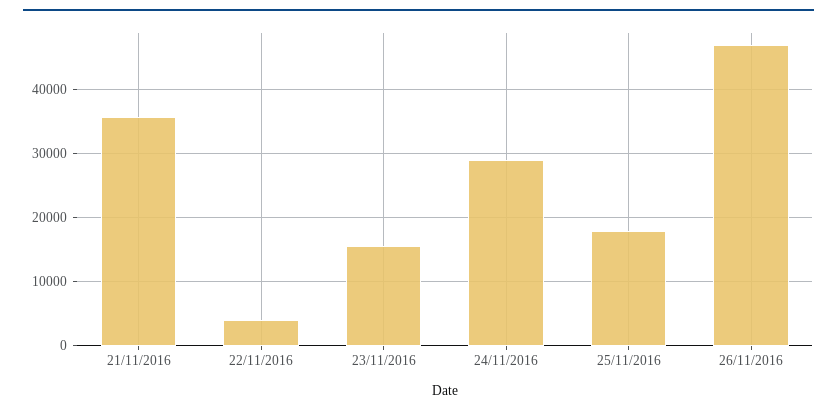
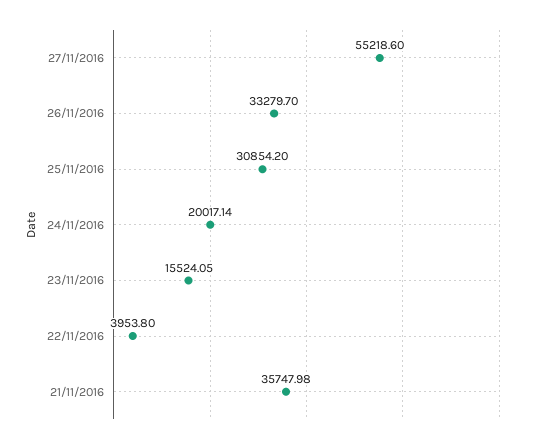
24/11/2016: 29000 -> 20017.14
25/11/2016: 18000 -> 30854.2
26/11/2016: 47000 -> 33279.7
27/11/2016: none -> 55218.6

